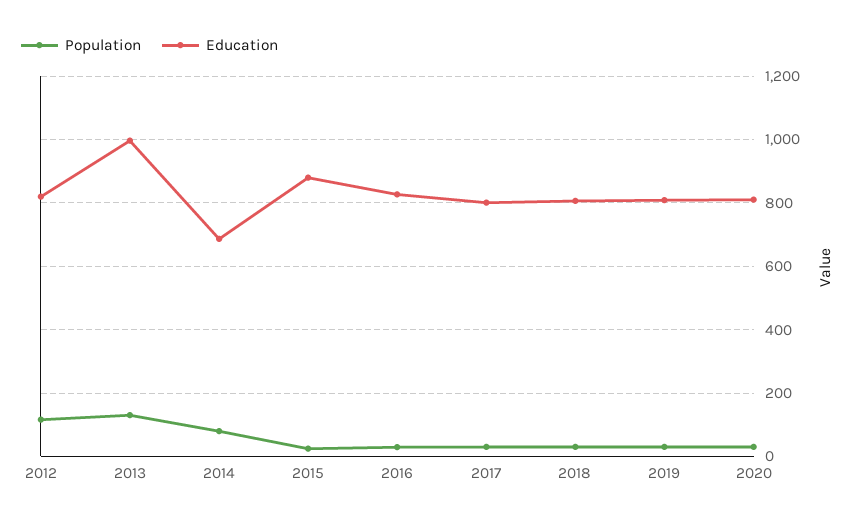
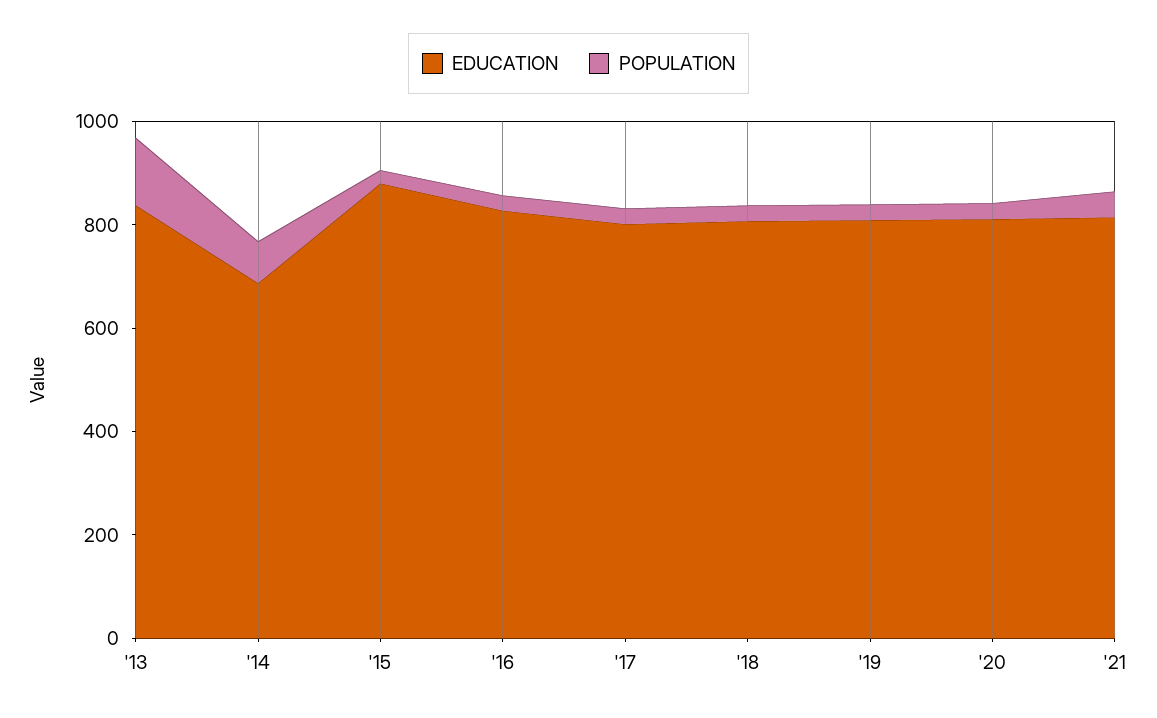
Population, 2012: 120 -> none
Education, 2012: 820 -> none
Education, 2013: 1000 -> 850
Education, '21: none -> 800
Population, '21: none -> 50

